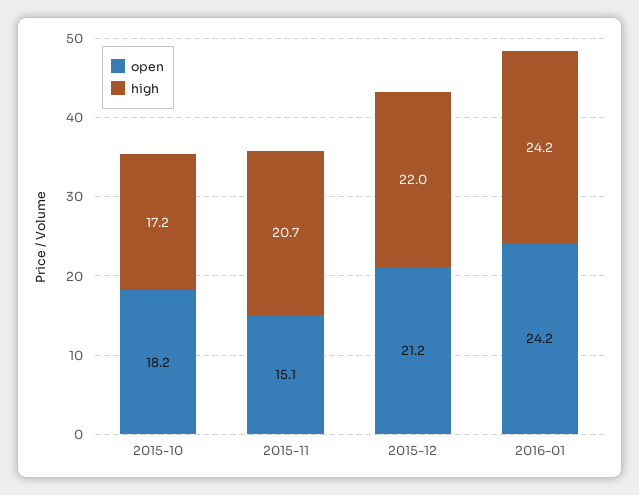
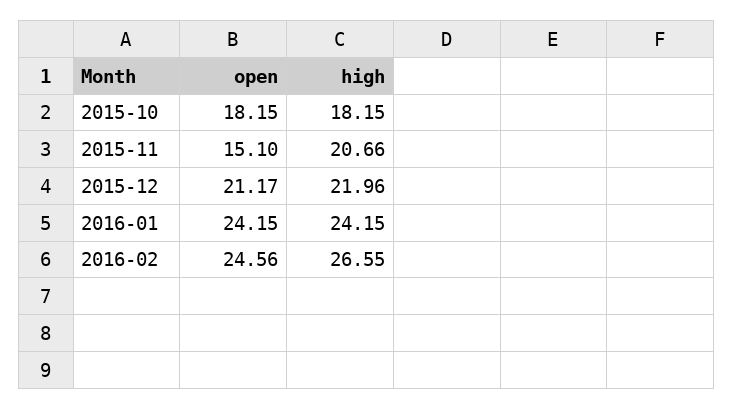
high, 2015-10: 17.2 -> 18.15
open, 2016-02: none -> 24.56
high, 2016-02: none -> 26.55

